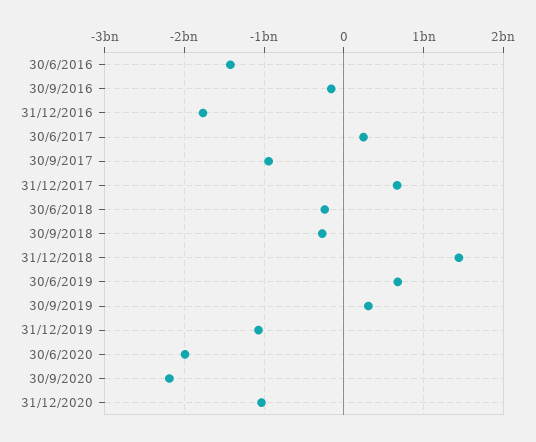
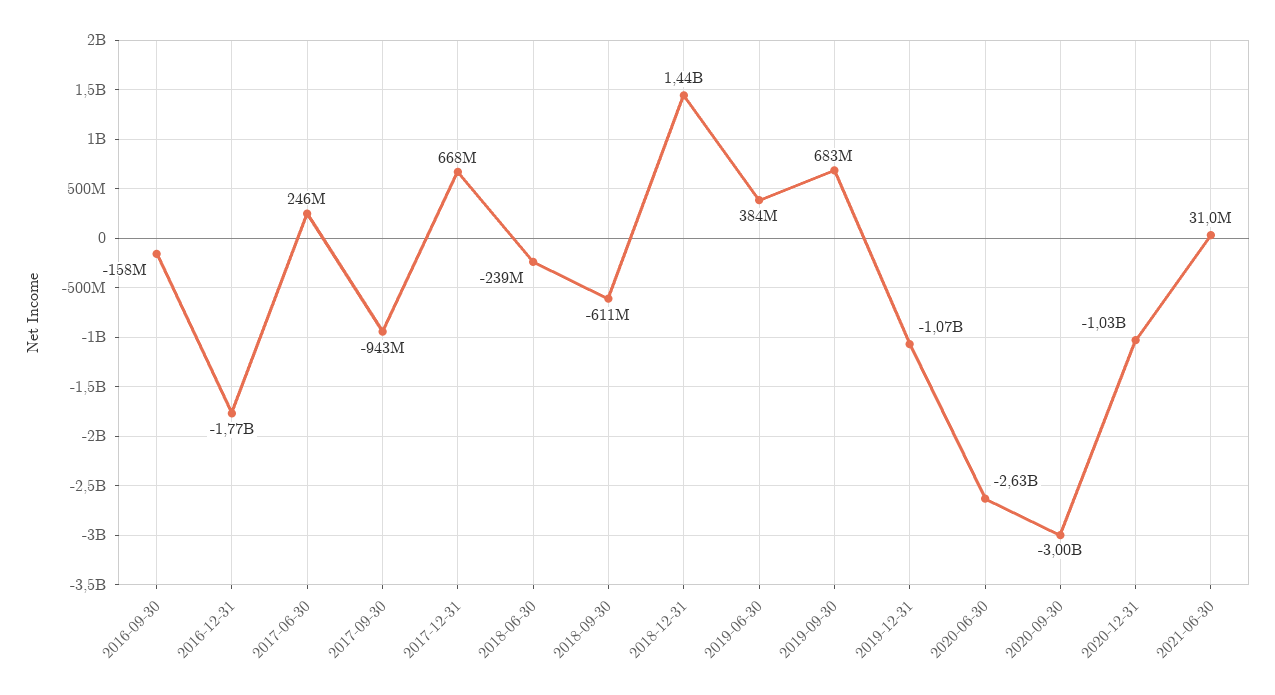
30/6/2016: -1400000000 -> none
30/9/2018: -300000000 -> -611000000
30/6/2019: 700000000 -> 384000000
30/9/2019: 300000000 -> 683000000
30/6/2020: -2000000000 -> -2630000000
30/9/2020: -2200000000 -> -3000000000
2021-06-30: none -> 31000000

